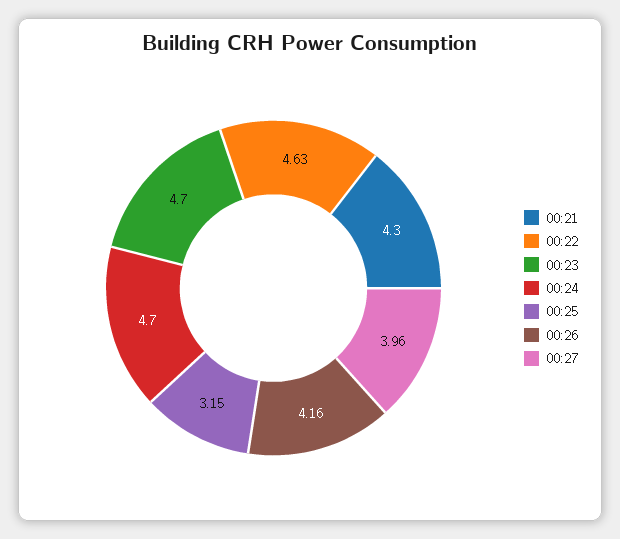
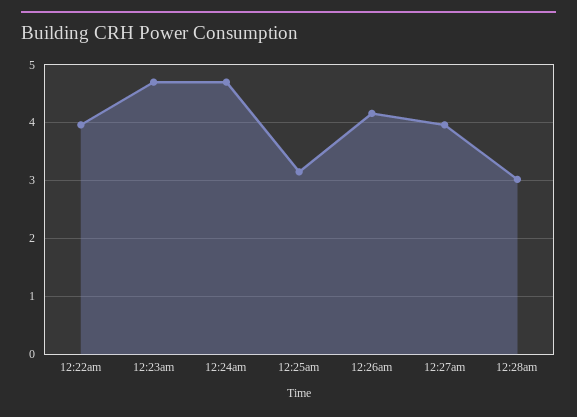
00:21: 4.3 -> none
00:22: 4.63 -> 4
12:28am: none -> 3

